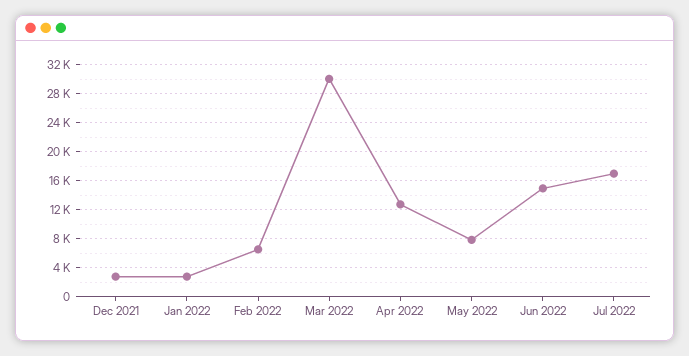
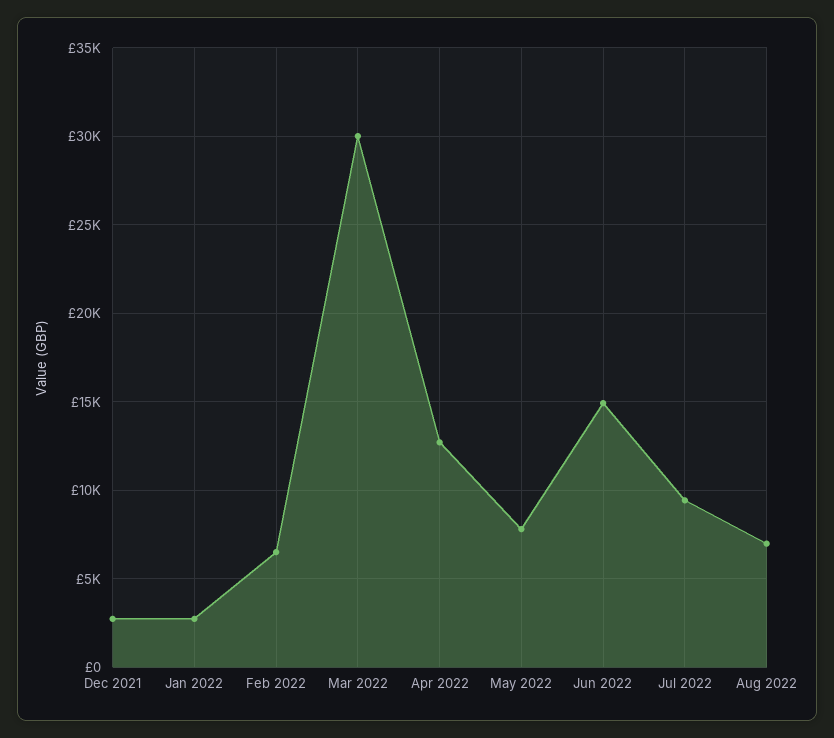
Jul 2022: 17000 -> 9500
Aug 2022: none -> 7000

